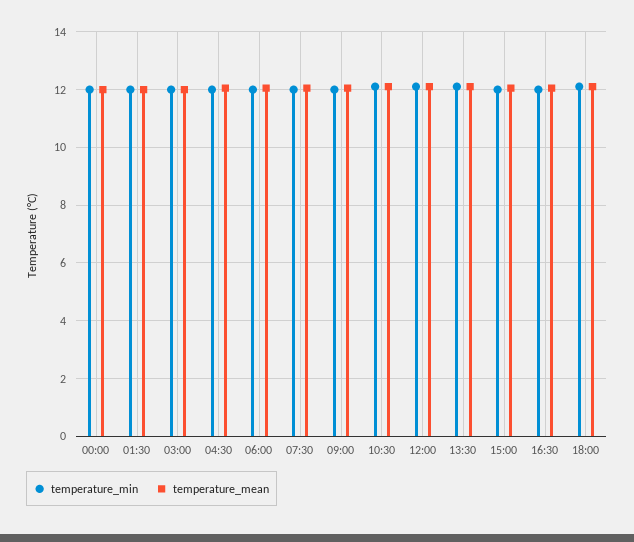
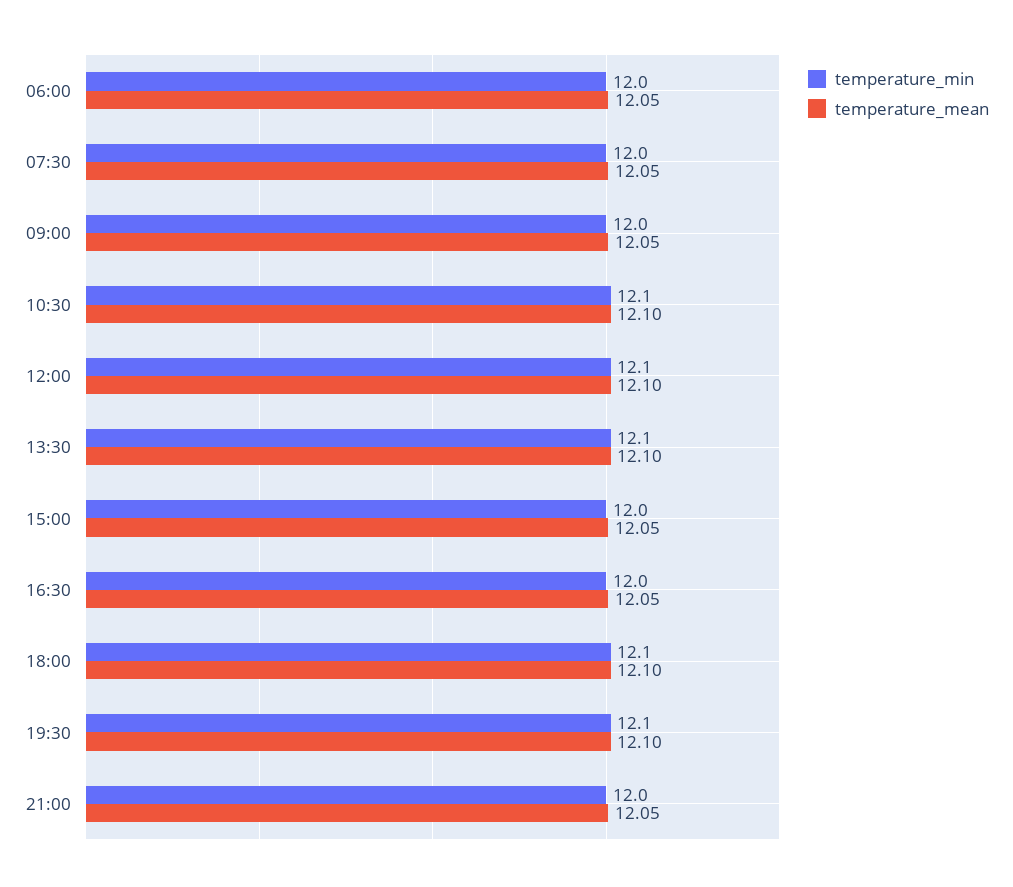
temperature_min, 00:00: 12 -> none
temperature_mean, 00:00: 12 -> none
temperature_min, 01:30: 12 -> none
temperature_mean, 01:30: 12 -> none
temperature_min, 03:00: 12 -> none
temperature_mean, 03:00: 12 -> none
temperature_min, 04:30: 12 -> none
temperature_mean, 04:30: 12 -> none
temperature_min, 19:30: none -> 12.1
temperature_mean, 19:30: none -> 12.1
temperature_min, 21:00: none -> 12
temperature_mean, 21:00: none -> 12.05

